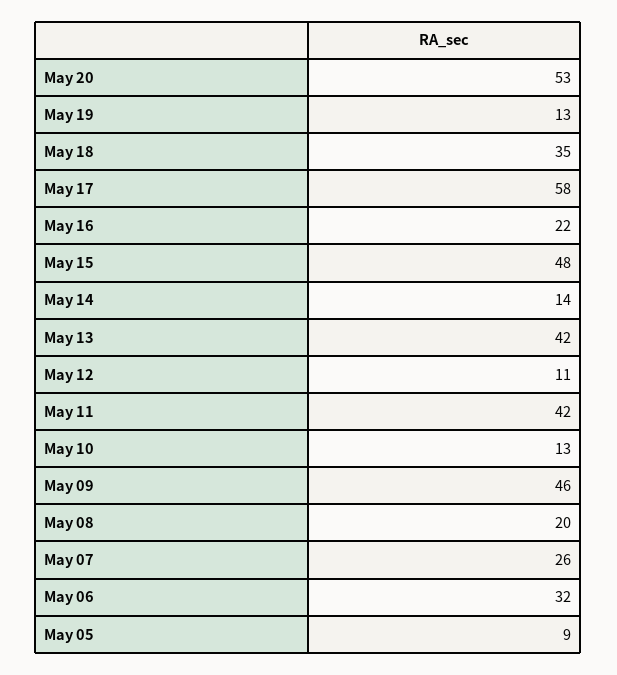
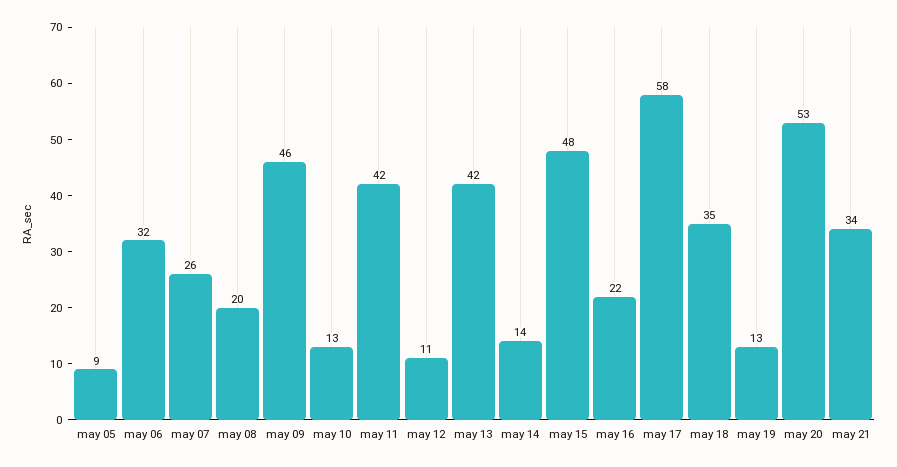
may 21: none -> 34

